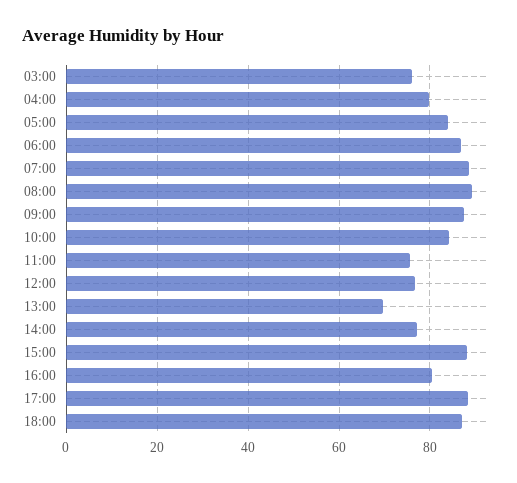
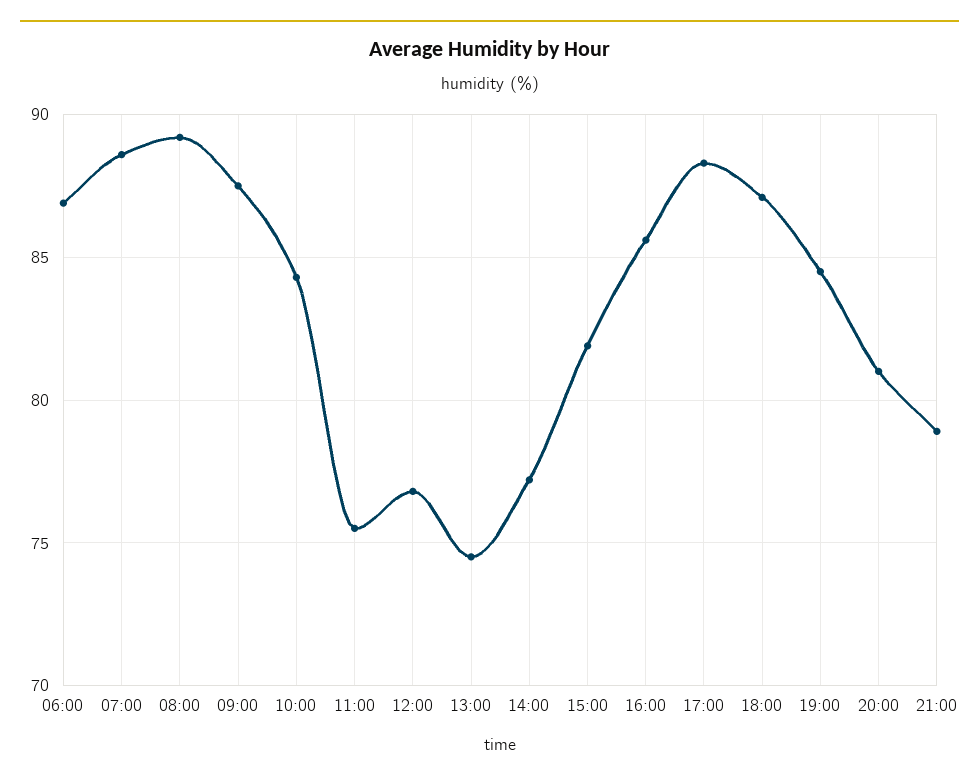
03:00: 76 -> none
04:00: 80 -> none
05:00: 84 -> none
13:00: 70 -> 74.5
15:00: 88 -> 82
16:00: 80 -> 85.5
19:00: none -> 84.5
20:00: none -> 81
21:00: none -> 79

